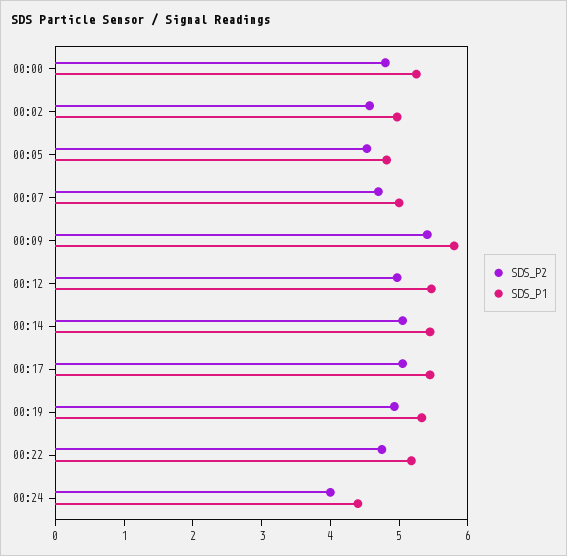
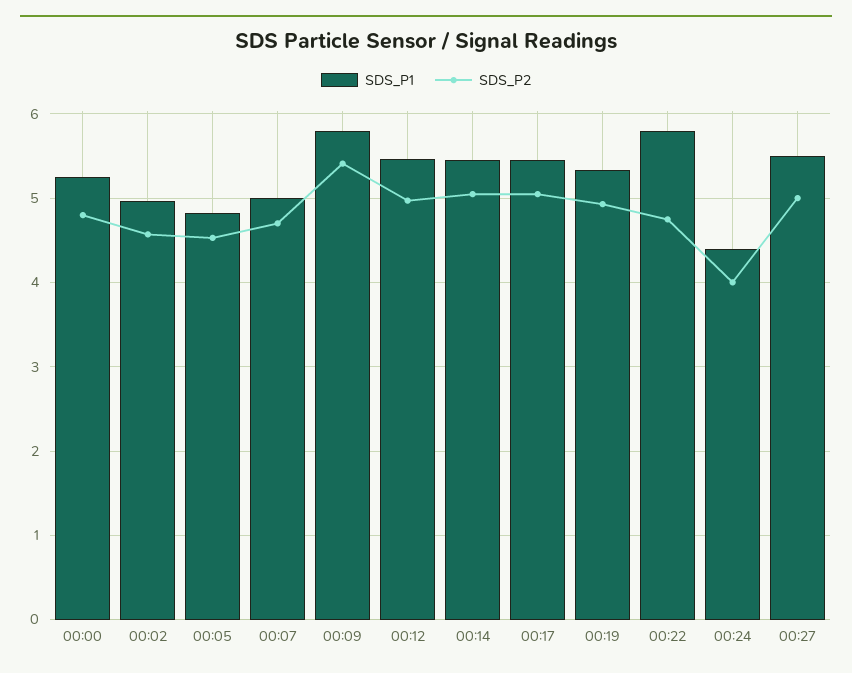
SDS_P1, 00:22: 5.2 -> 5.8
SDS_P1, 00:27: none -> 5.5
SDS_P2, 00:27: none -> 5

